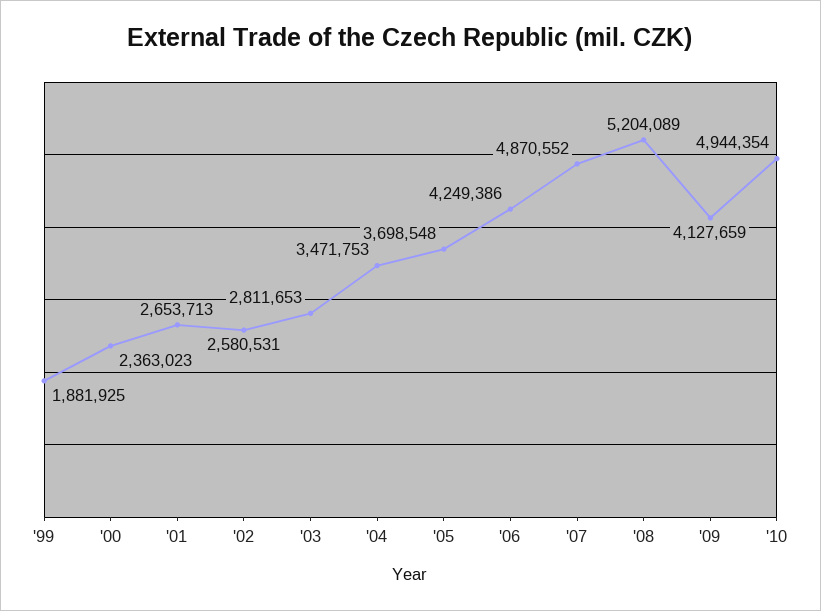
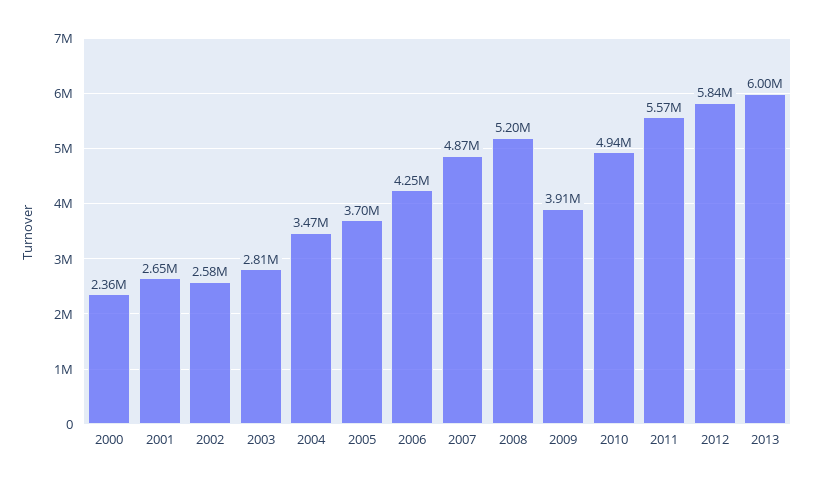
'99: 1881925 -> none
'09: 4127659 -> 3910000
2011: none -> 5570000
2012: none -> 5840000
2013: none -> 6000000

